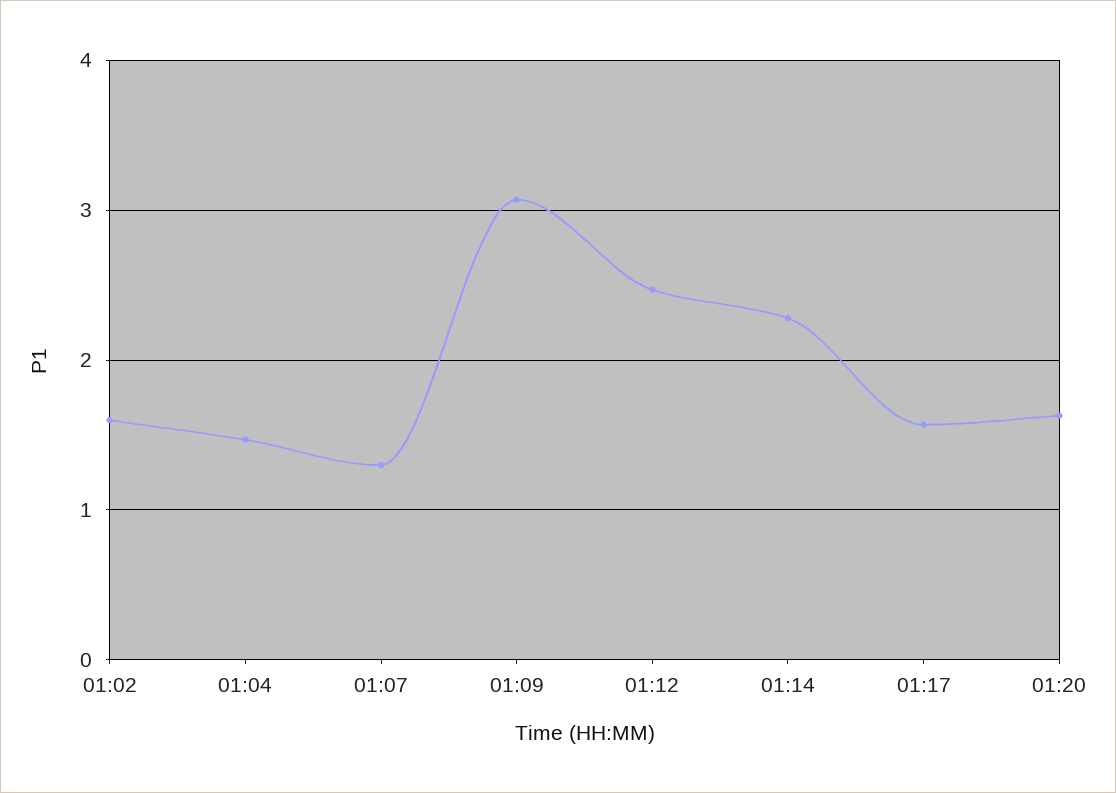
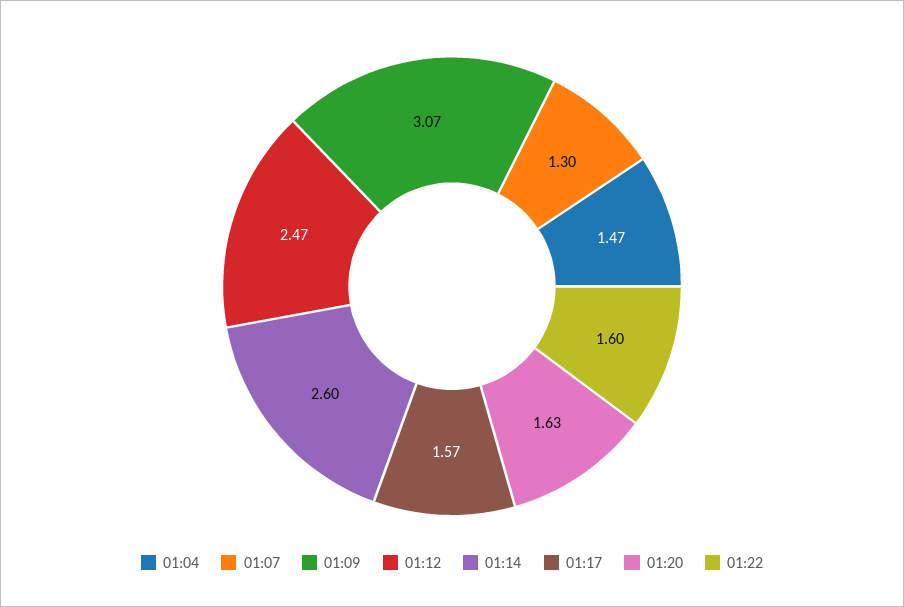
01:02: 1.6 -> none
01:14: 2.3 -> 2.6
01:22: none -> 1.6

